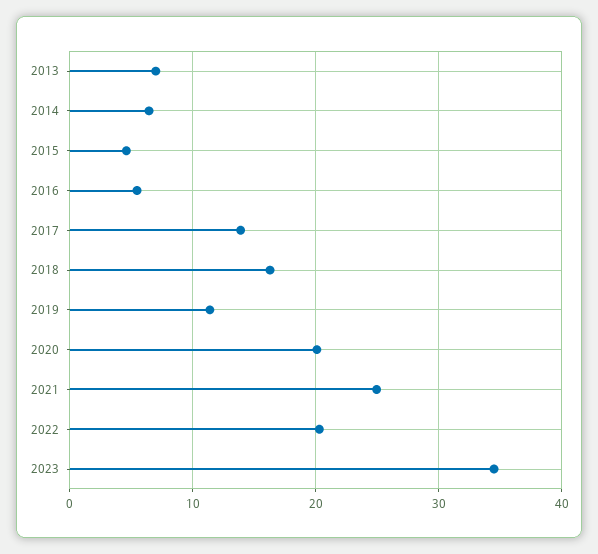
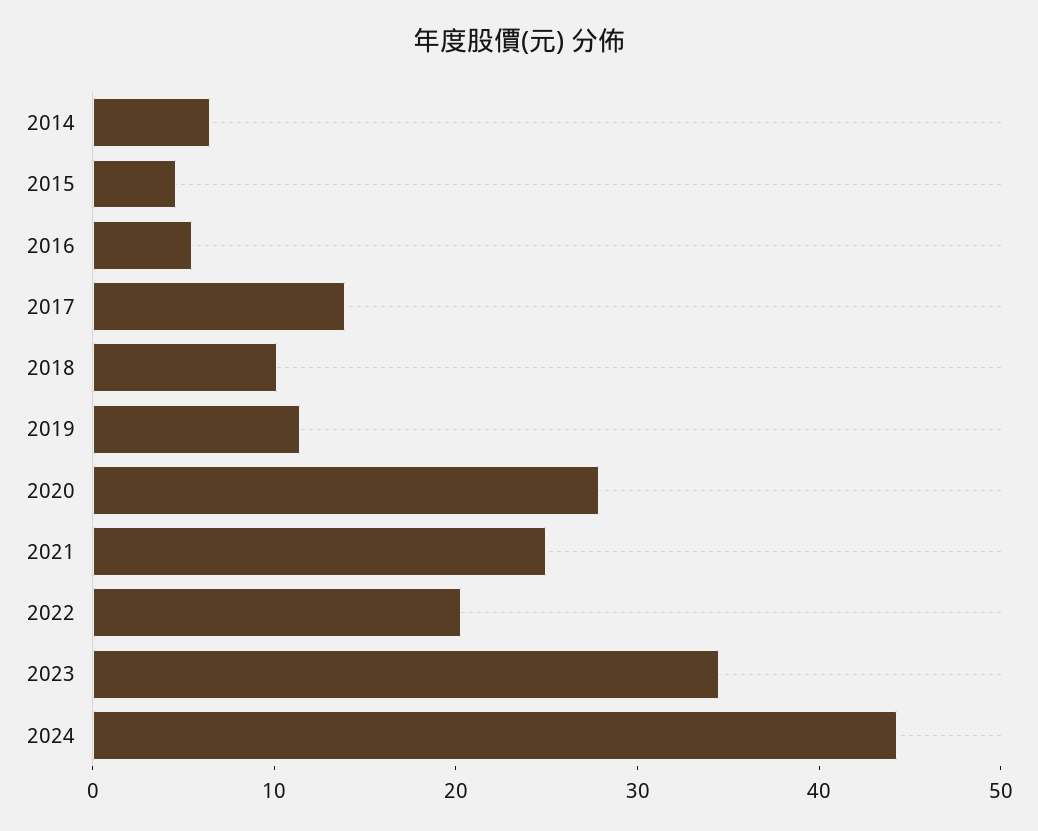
2013: 7 -> none
2018: 16 -> 10
2020: 20 -> 28
2024: none -> 44

